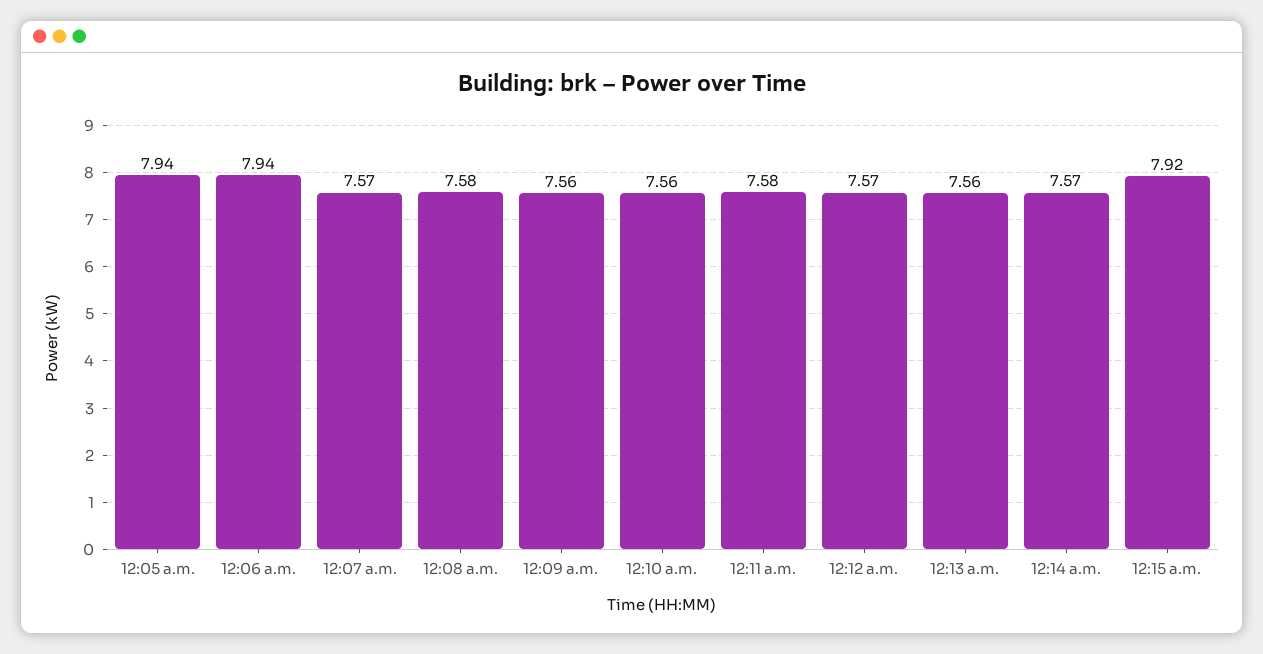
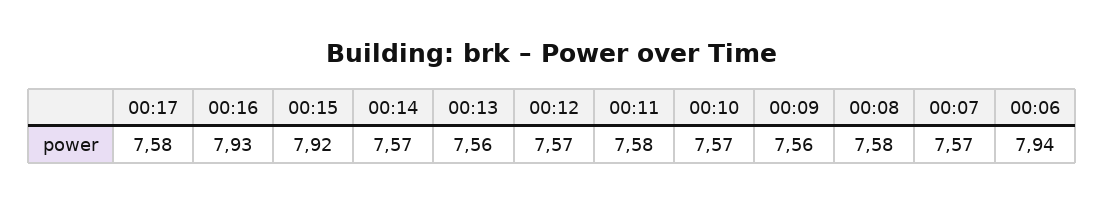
12:05 a.m.: 7.94 -> none
12:10 a.m.: 7.56 -> 7.57
00:17: none -> 7.58
00:16: none -> 7.93

